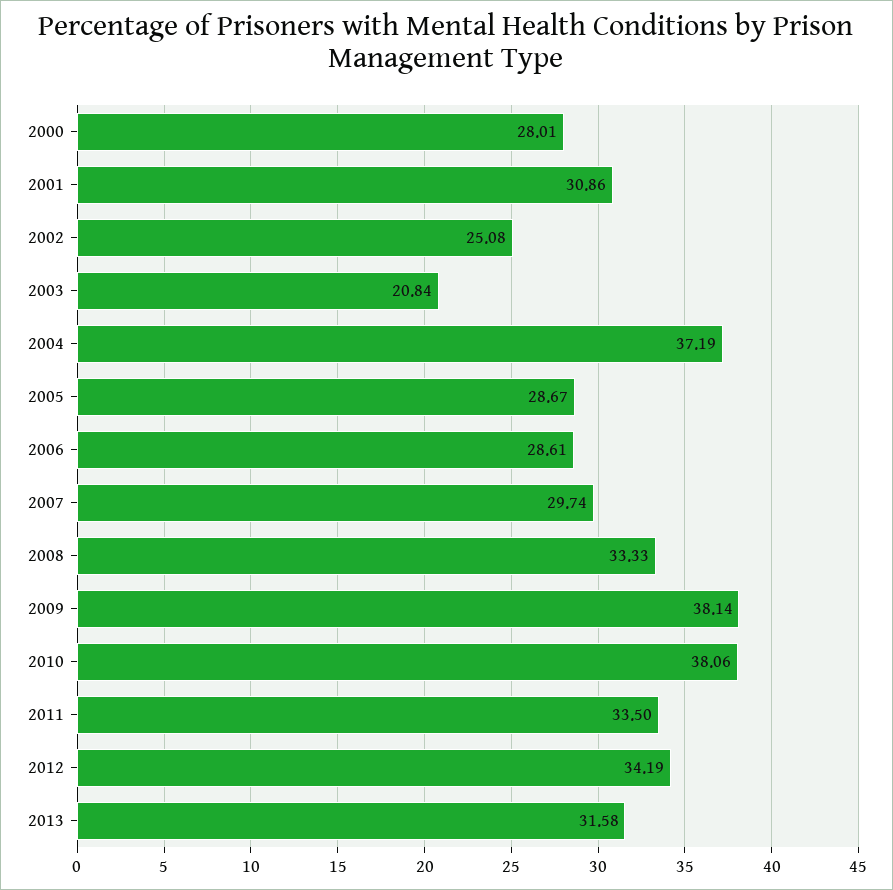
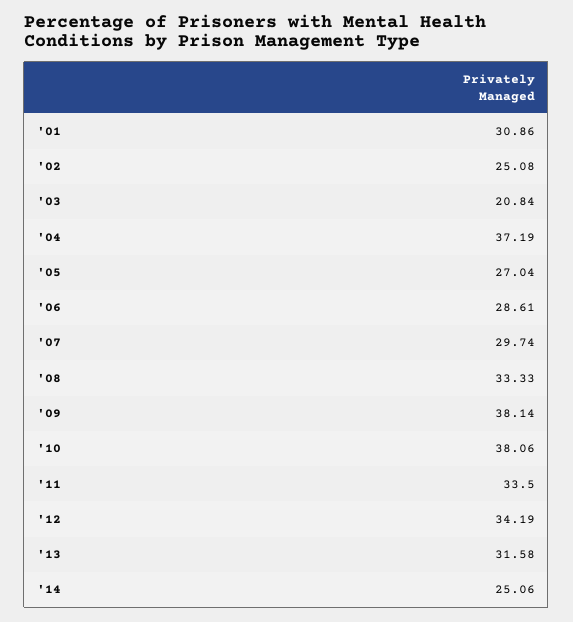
2000: 28.01 -> none
2005: 28.67 -> 27.04
'14: none -> 25.06

